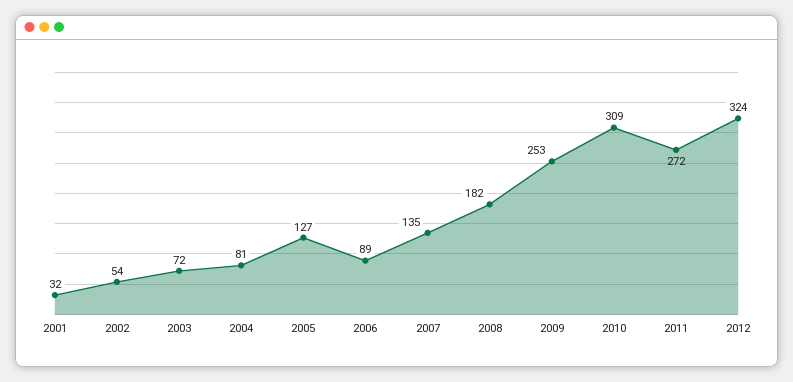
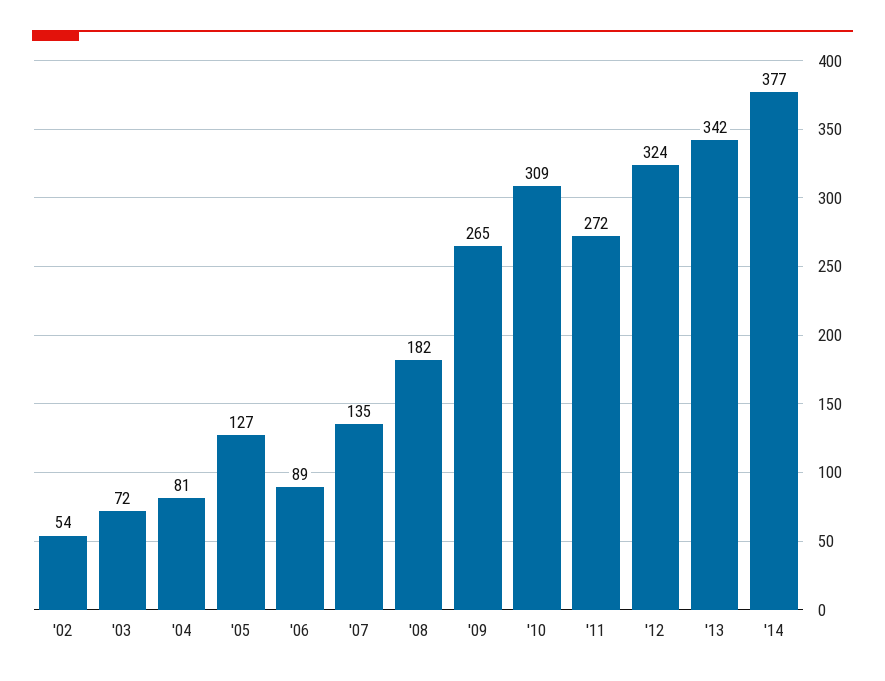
2001: 32 -> none
2009: 253 -> 265
'13: none -> 342
'14: none -> 377

